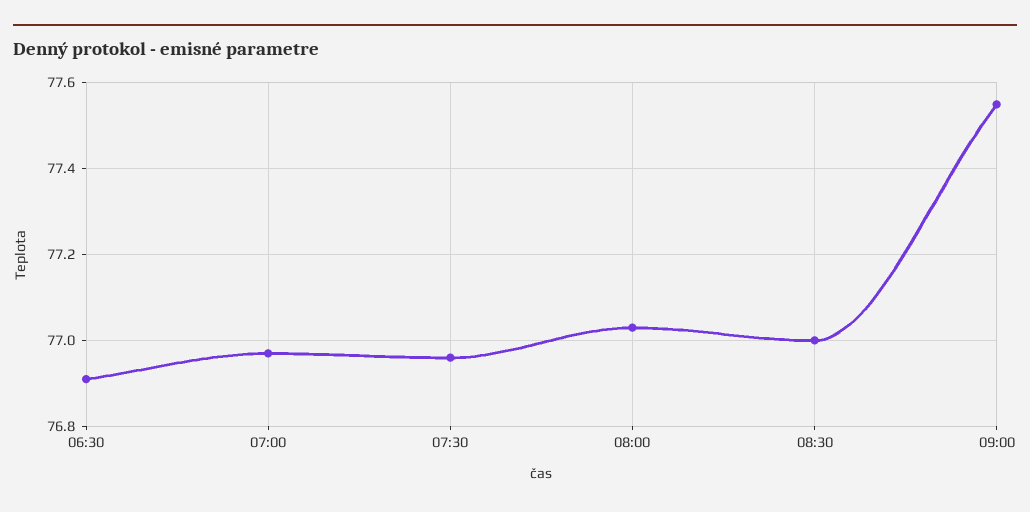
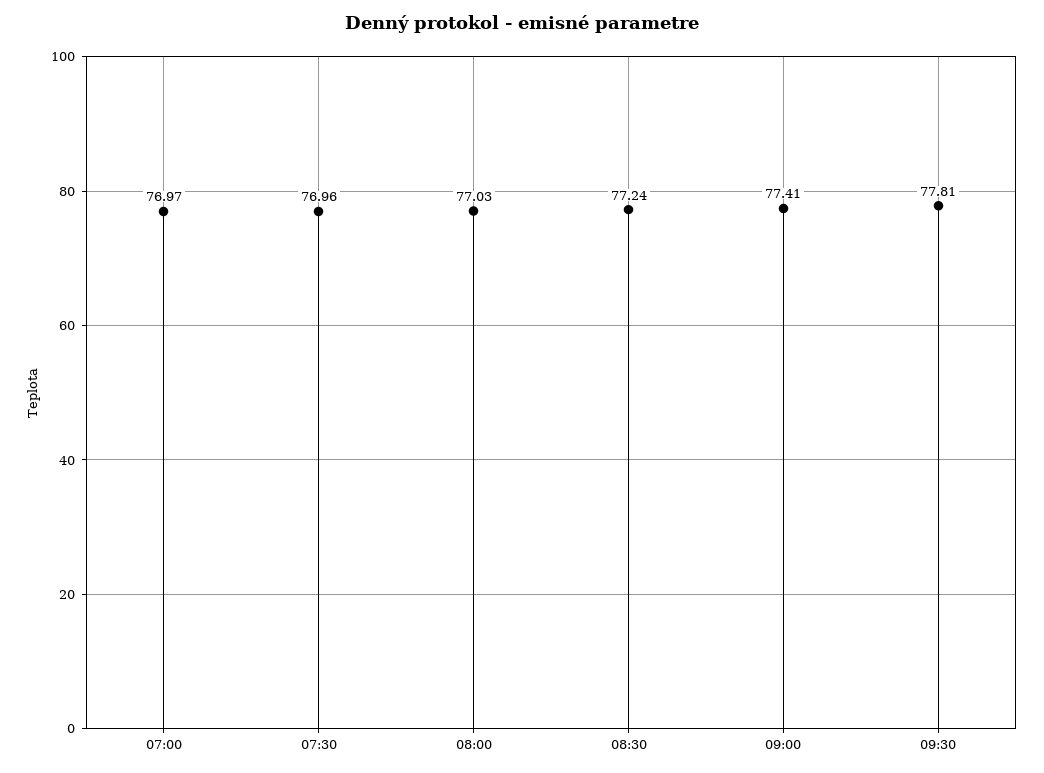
06:30: 76.9 -> none
08:30: 77 -> 77.24
09:00: 77.55 -> 77.41
09:30: none -> 77.81

